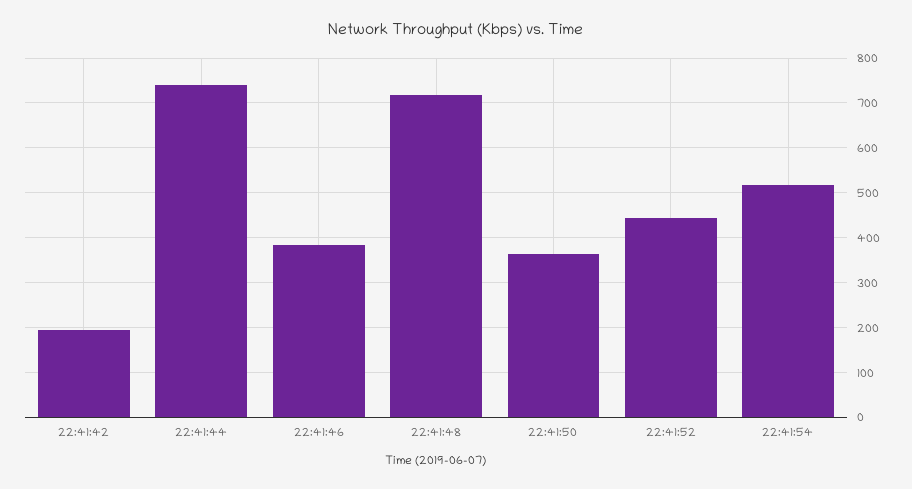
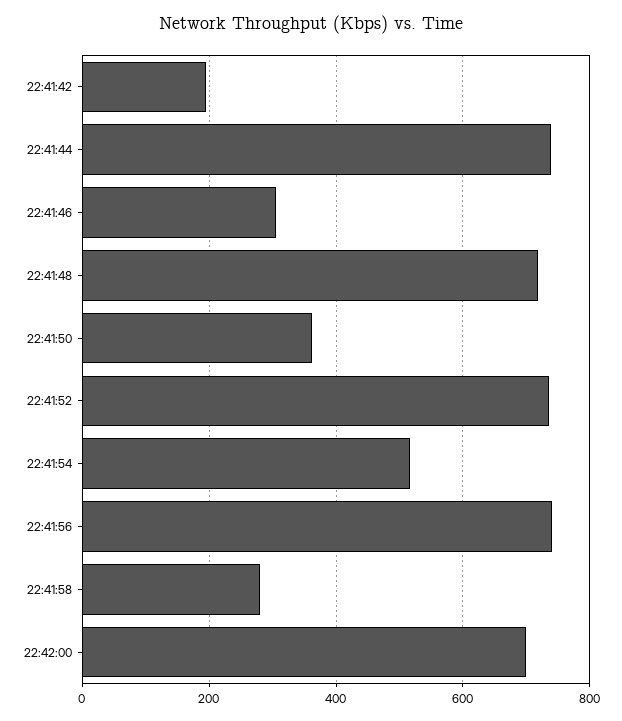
22:41:46: 380 -> 300
22:41:52: 440 -> 740
22:41:56: none -> 740
22:41:58: none -> 280
22:42:00: none -> 700

